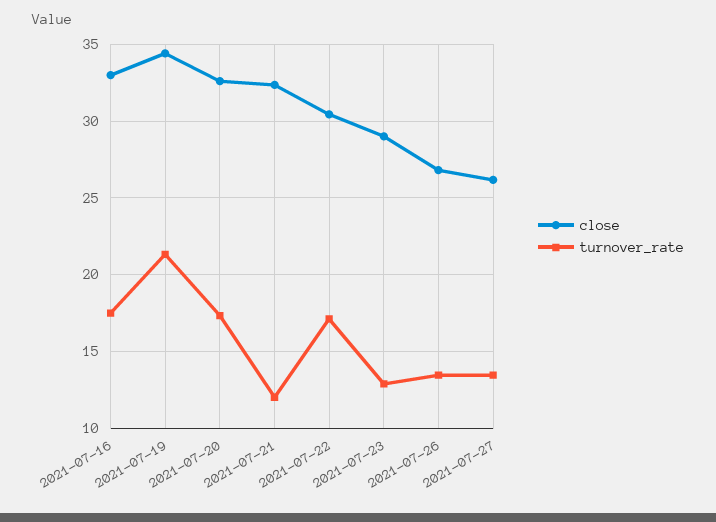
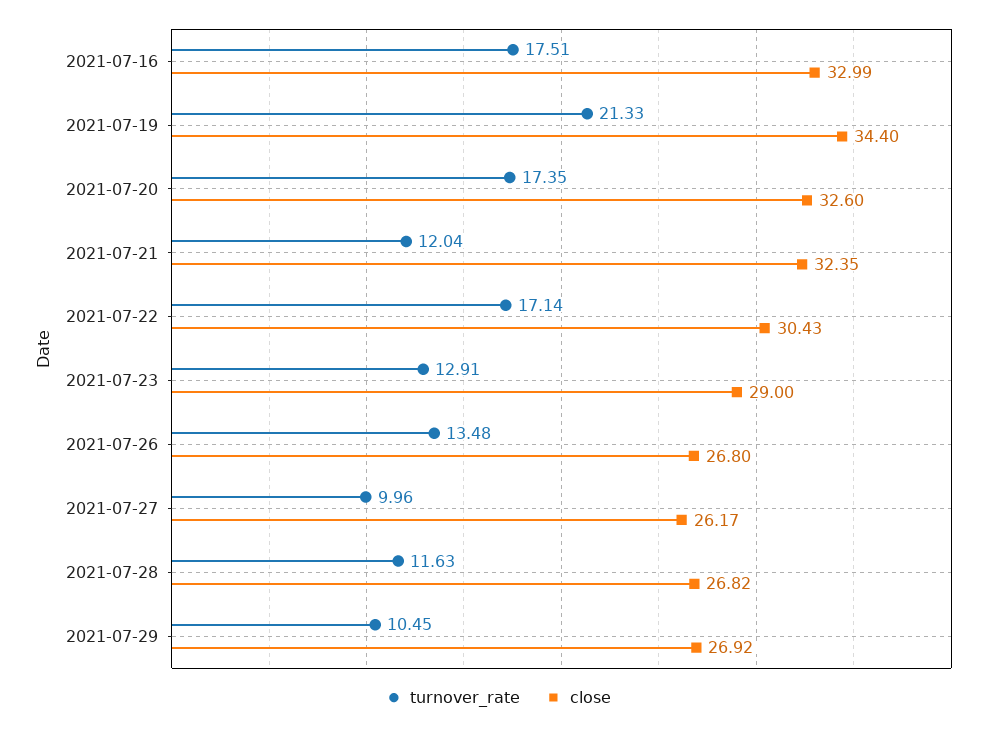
turnover_rate, 2021-07-27: 13.5 -> 9.96
turnover_rate, 2021-07-28: none -> 11.63
close, 2021-07-28: none -> 26.82
turnover_rate, 2021-07-29: none -> 10.45
close, 2021-07-29: none -> 26.92

